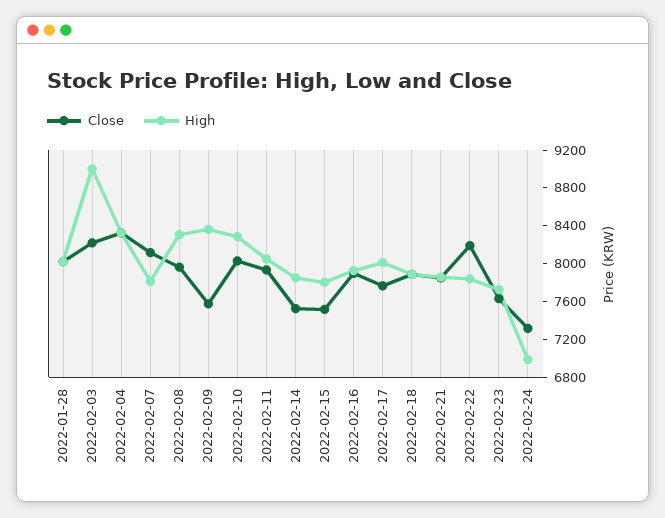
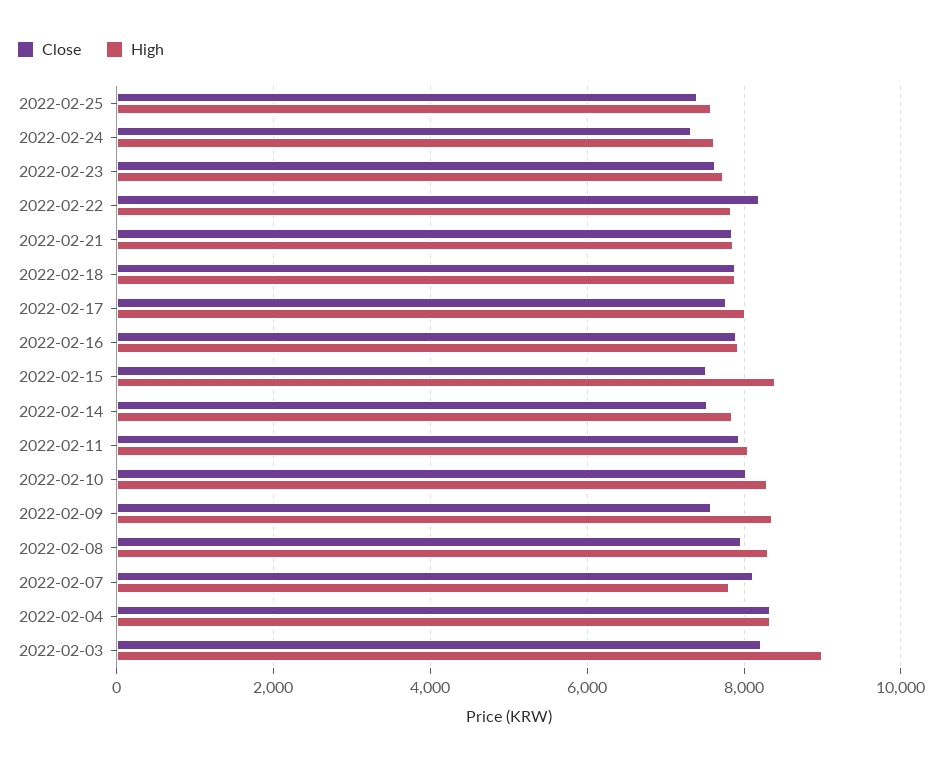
Close, 2022-01-28: 8000 -> none
High, 2022-01-28: 8000 -> none
High, 2022-02-15: 7800 -> 8400
High, 2022-02-24: 7000 -> 7600
Close, 2022-02-25: none -> 7400
High, 2022-02-25: none -> 7600

